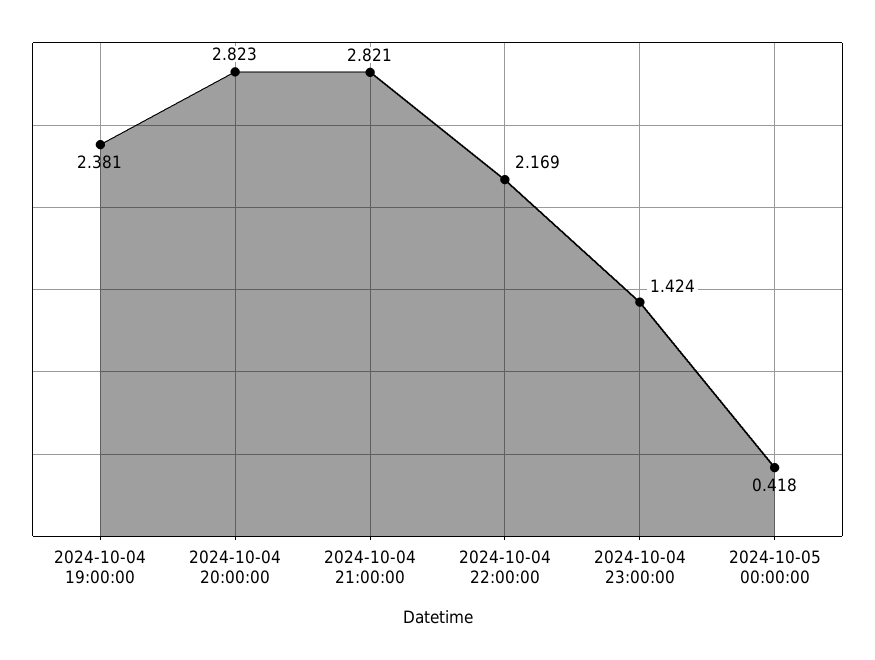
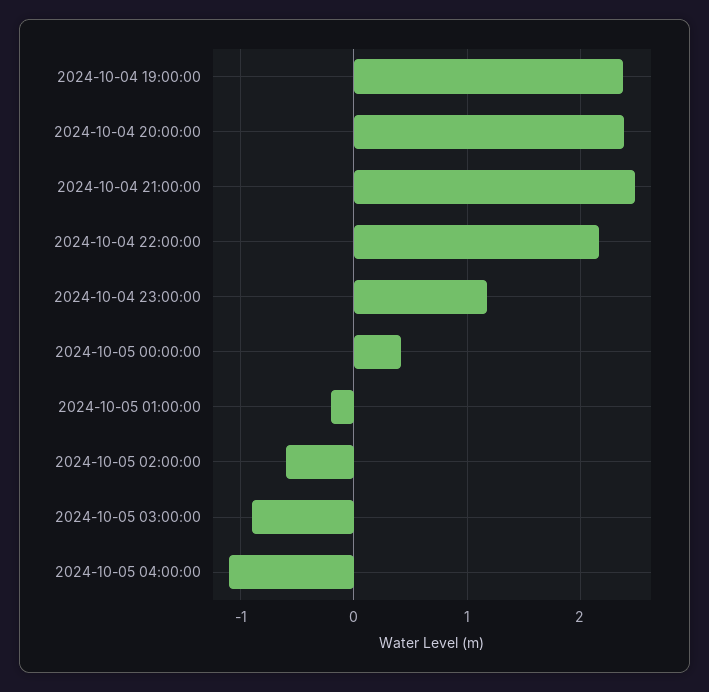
2024-10-04 20:00:00: 2.823 -> 2.4
2024-10-04 21:00:00: 2.821 -> 2.5
2024-10-04 23:00:00: 1.424 -> 1.2
2024-10-05 01:00:00: none -> -0.2
2024-10-05 02:00:00: none -> -0.6
2024-10-05 03:00:00: none -> -0.9
2024-10-05 04:00:00: none -> -1.1

